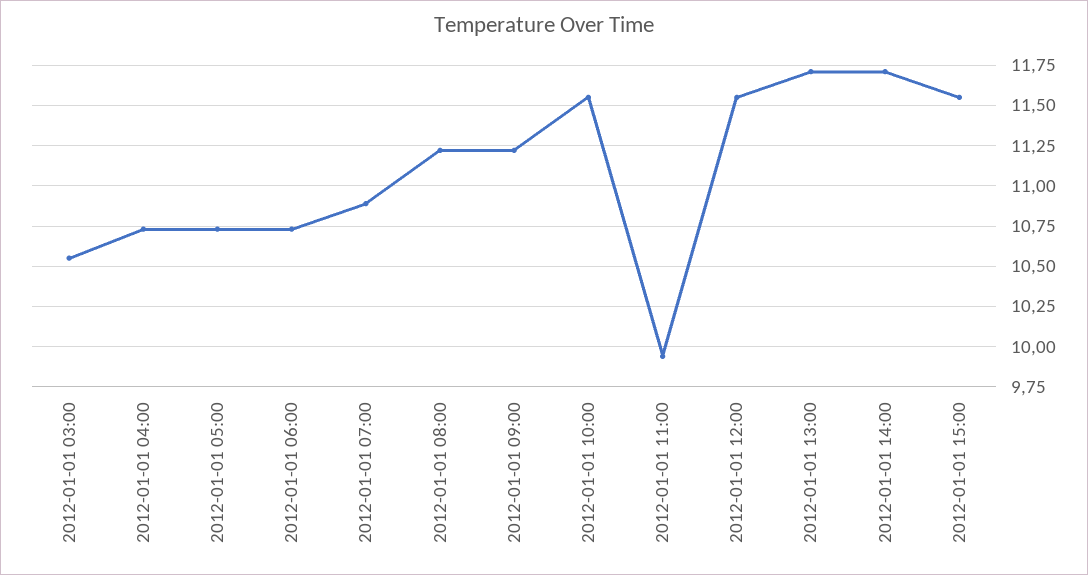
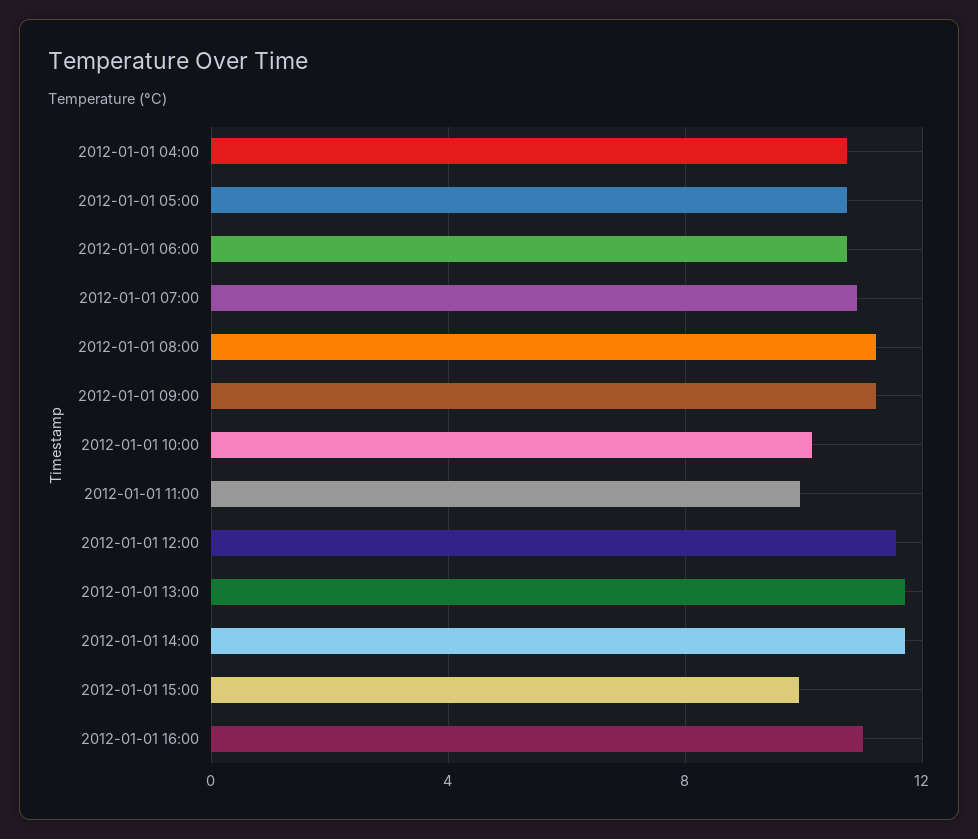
2012-01-01 03:00: 10.55 -> none
2012-01-01 10:00: 11.55 -> 10
2012-01-01 15:00: 11.55 -> 10
2012-01-01 16:00: none -> 11

